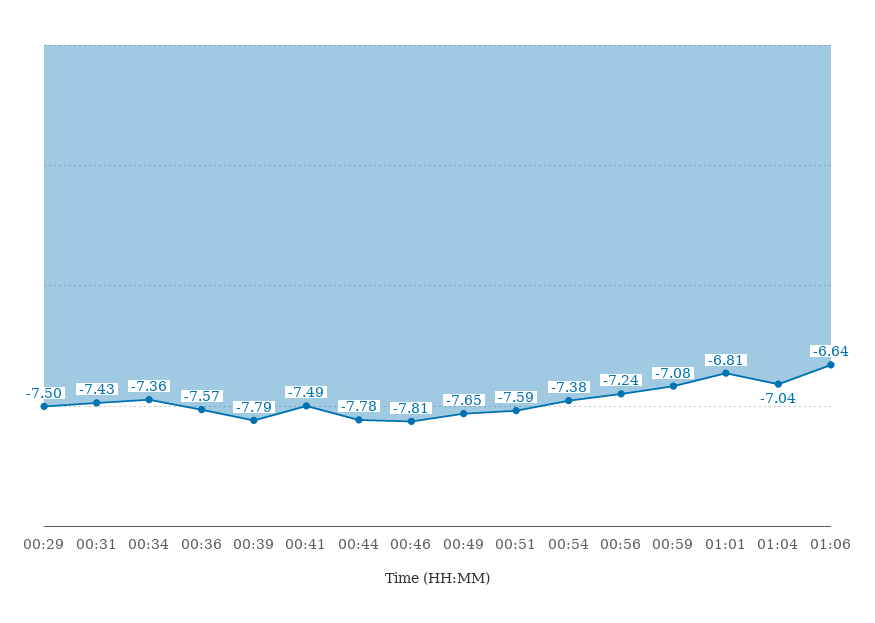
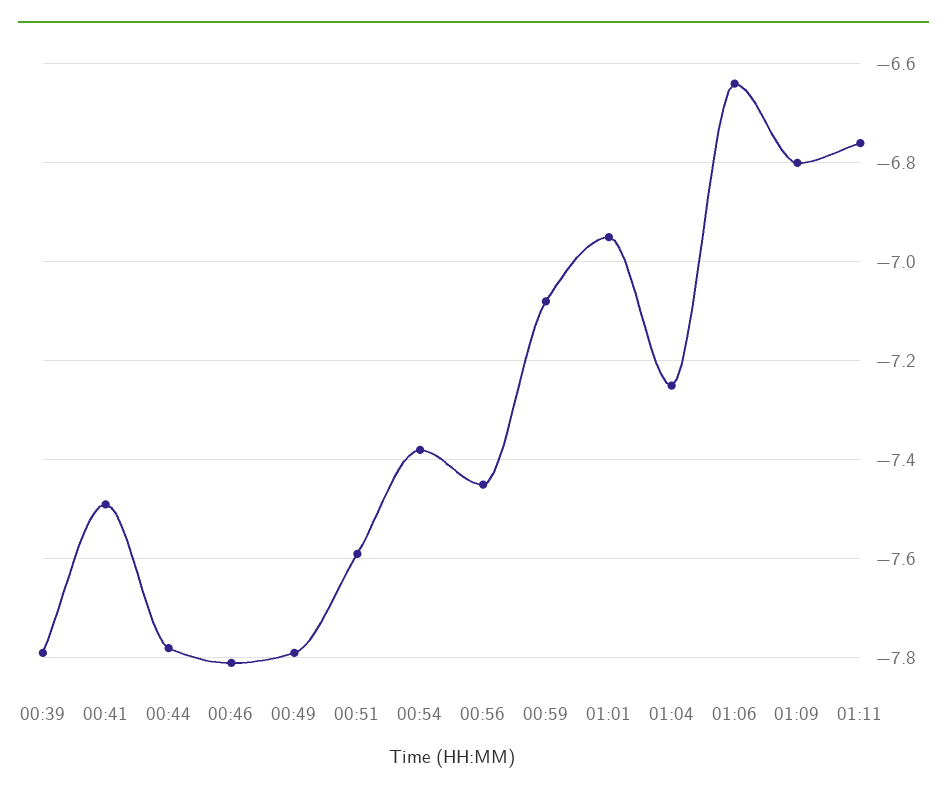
00:29: -7.5 -> none
00:31: -7.43 -> none
00:34: -7.36 -> none
00:36: -7.57 -> none
00:49: -7.65 -> -7.8
00:56: -7.24 -> -7.45
01:01: -6.81 -> -6.95
01:04: -7.04 -> -7.25
01:09: none -> -6.8
01:11: none -> -6.75

